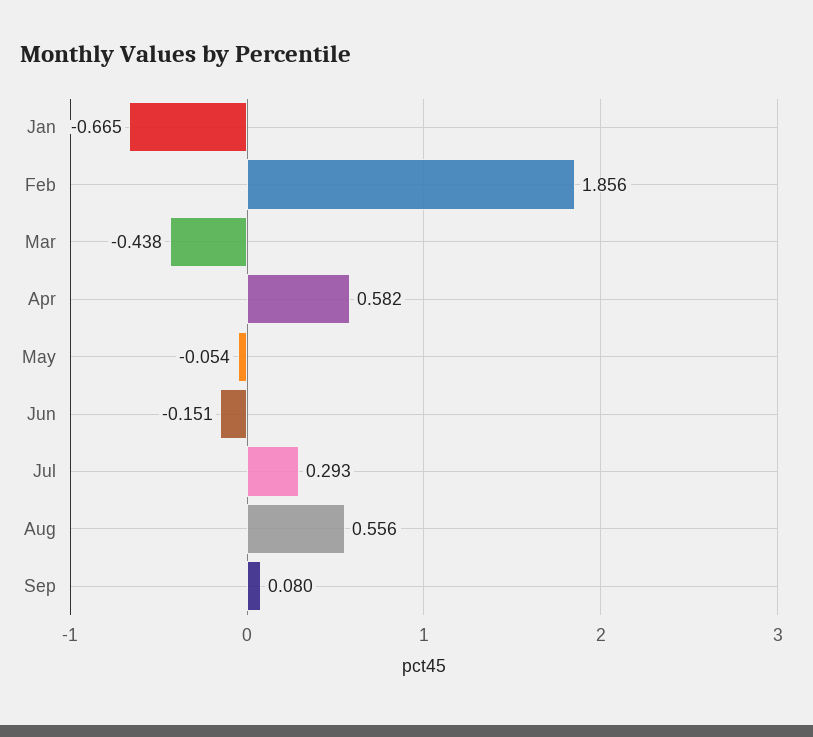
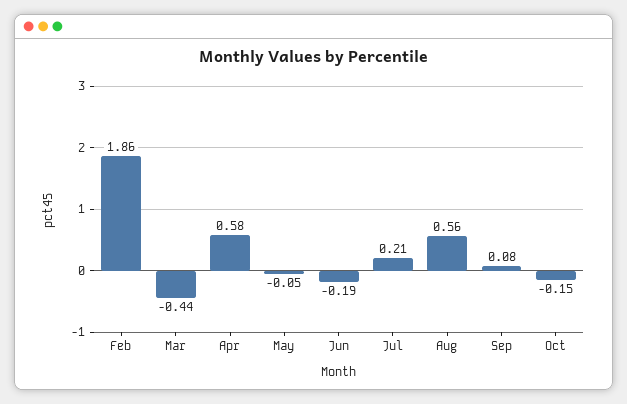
Jan: -0.665 -> none
Jun: -0.151 -> -0.19
Jul: 0.293 -> 0.21
Oct: none -> -0.15

